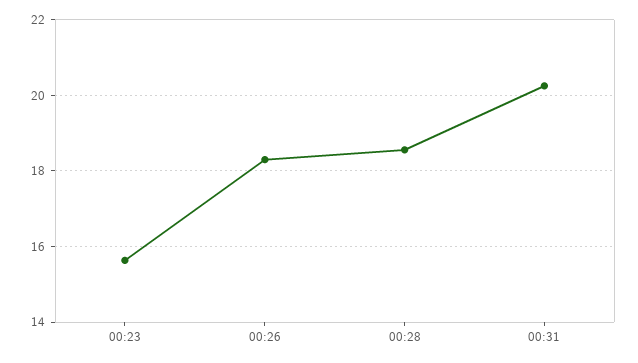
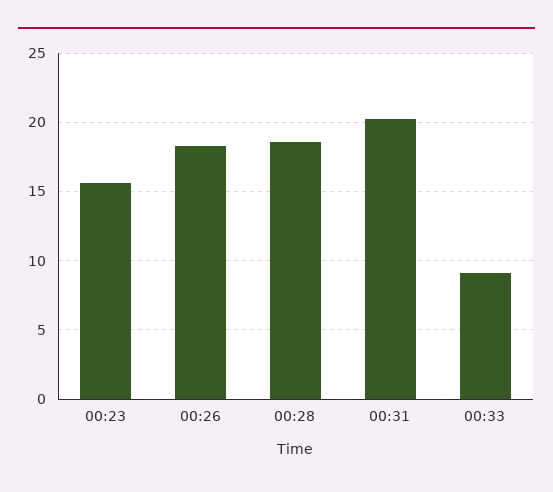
00:33: none -> 9

